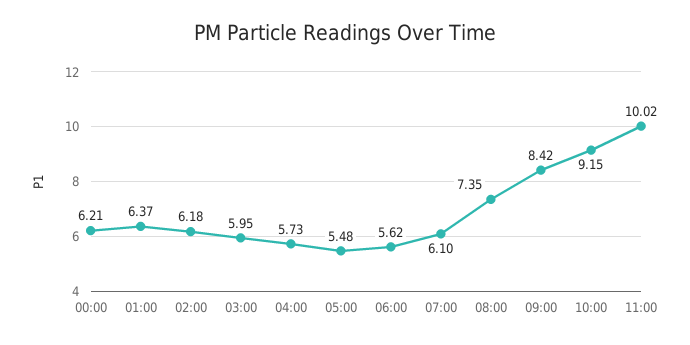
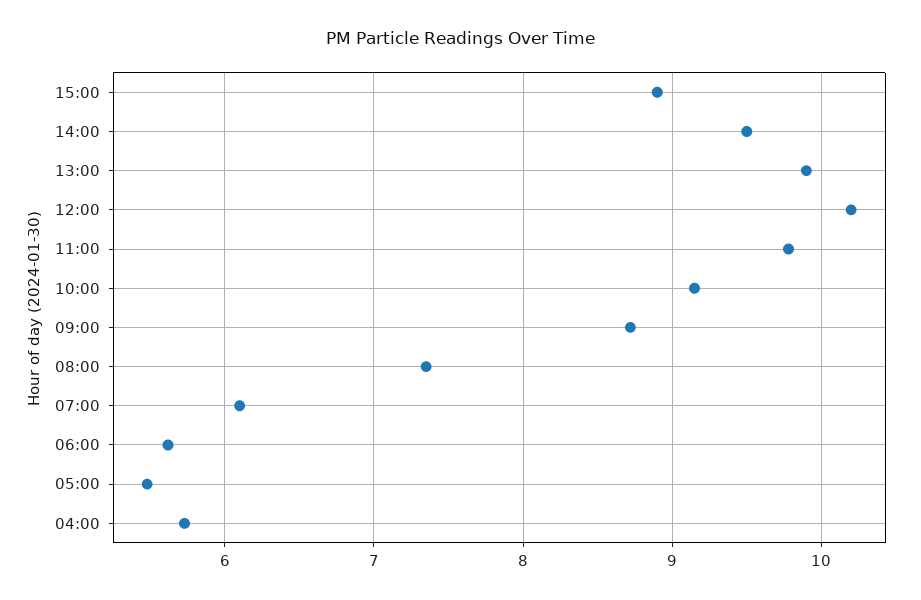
00:00: 6.21 -> none
01:00: 6.37 -> none
02:00: 6.18 -> none
03:00: 5.95 -> none
09:00: 8.42 -> 8.7
11:00: 10.02 -> 9.8
15:00: none -> 8.9
14:00: none -> 9.5
13:00: none -> 9.9
12:00: none -> 10.2

